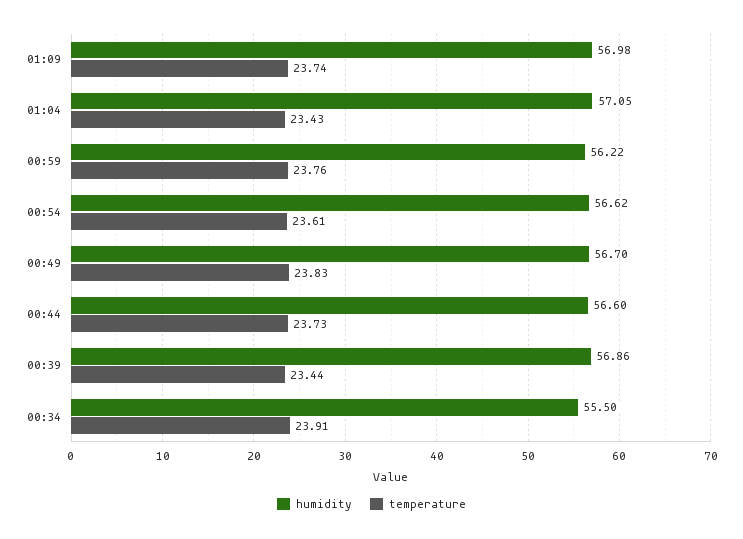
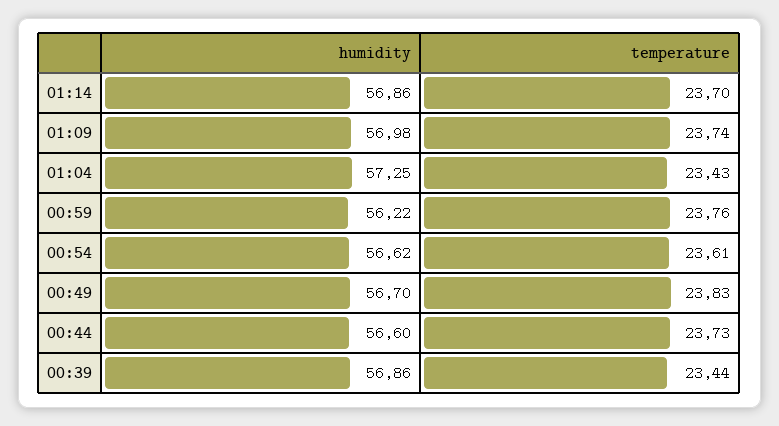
humidity, 01:04: 57.05 -> 57.25
humidity, 00:34: 55.5 -> none
temperature, 00:34: 23.91 -> none
humidity, 01:14: none -> 56.86
temperature, 01:14: none -> 23.7

